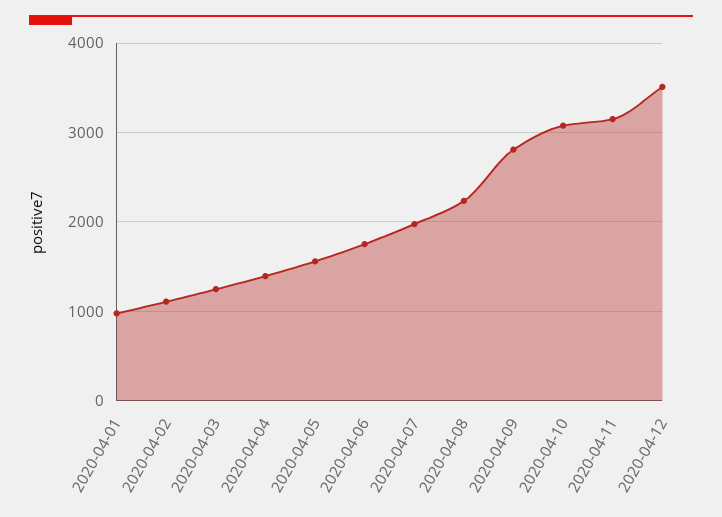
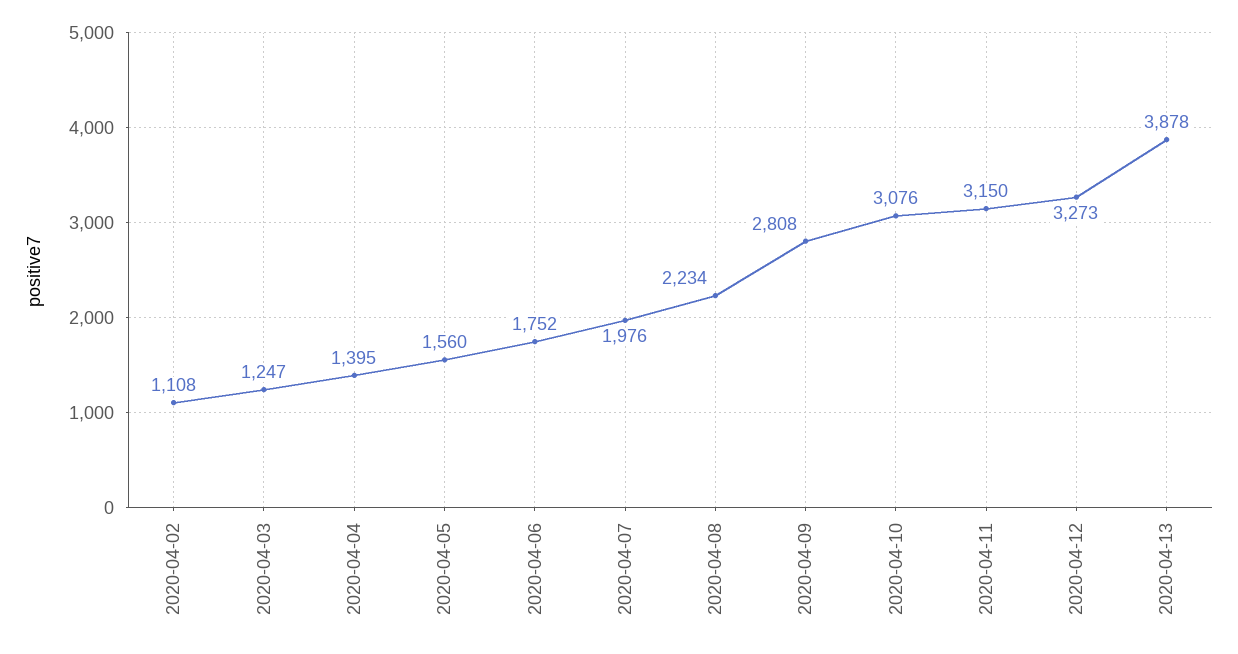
2020-04-01: 1000 -> none
2020-04-12: 3500 -> 3273
2020-04-13: none -> 3878

